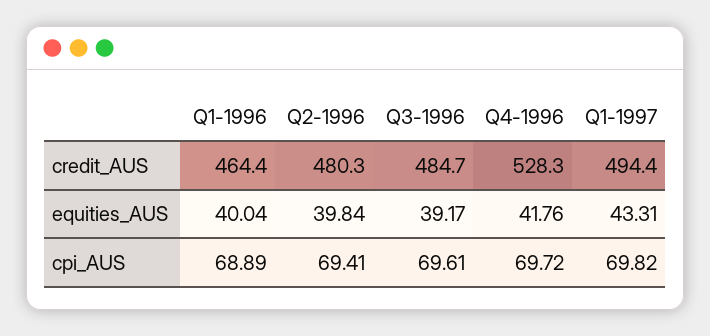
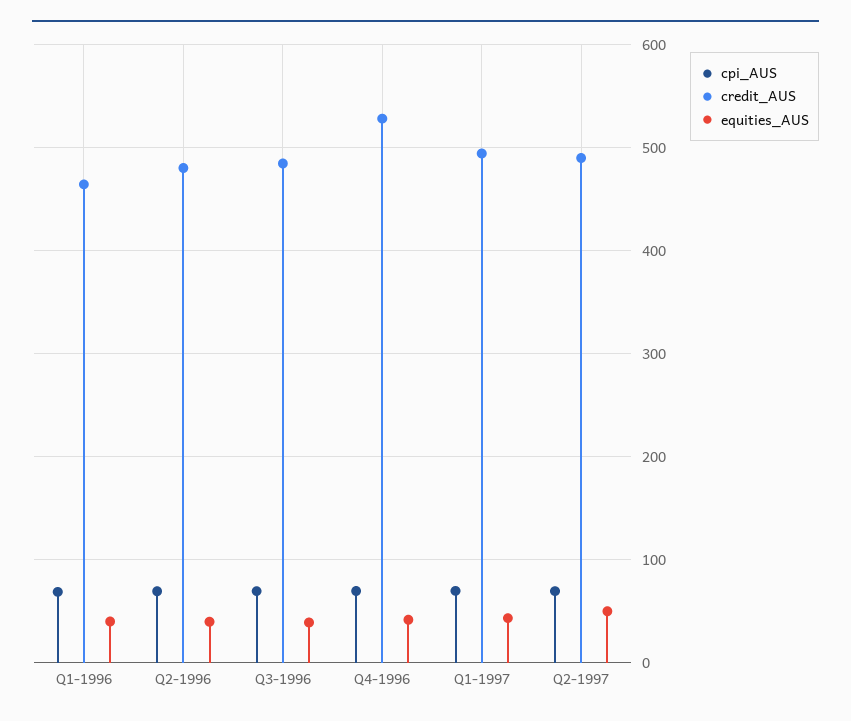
cpi_AUS, Q2-1997: none -> 70
credit_AUS, Q2-1997: none -> 490
equities_AUS, Q2-1997: none -> 50

